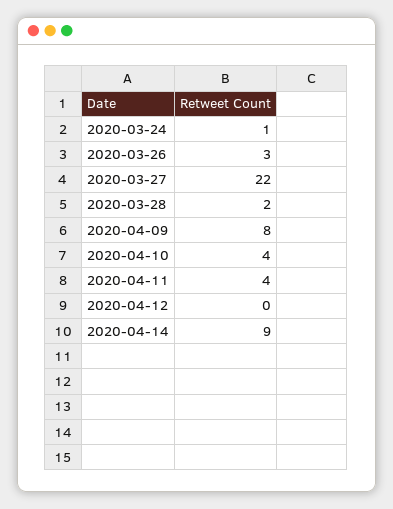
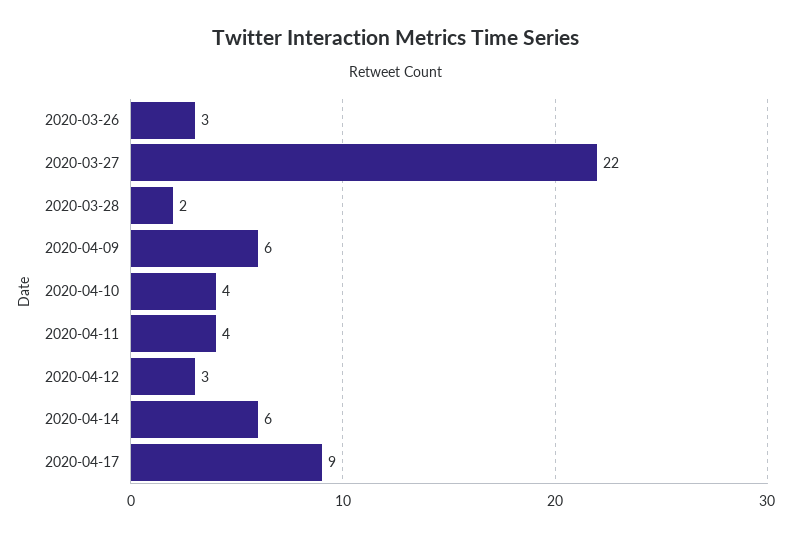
2020-03-24: 1 -> none
2020-04-09: 8 -> 6
2020-04-12: 0 -> 3
2020-04-14: 9 -> 6
2020-04-17: none -> 9

